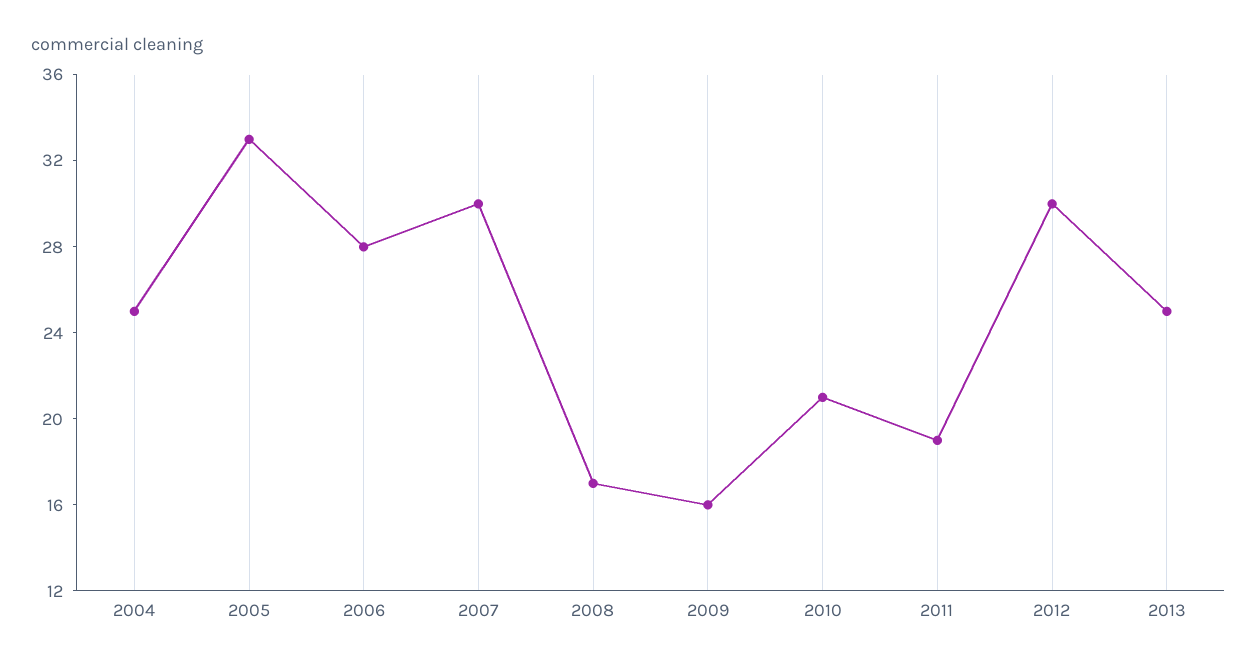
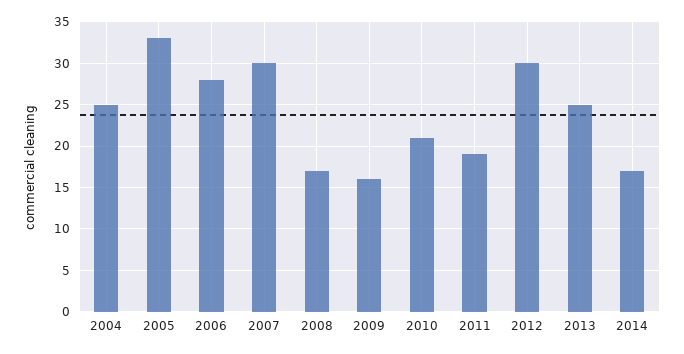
2014: none -> 17

